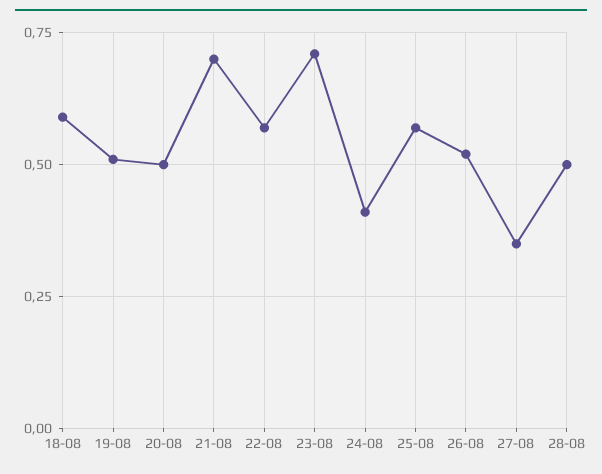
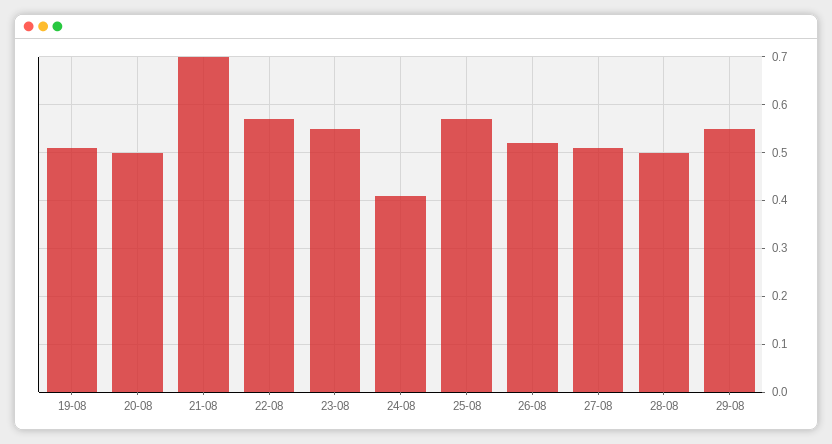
18-08: 0.6 -> none
23-08: 0.7 -> 0.55
27-08: 0.35 -> 0.5
29-08: none -> 0.55

